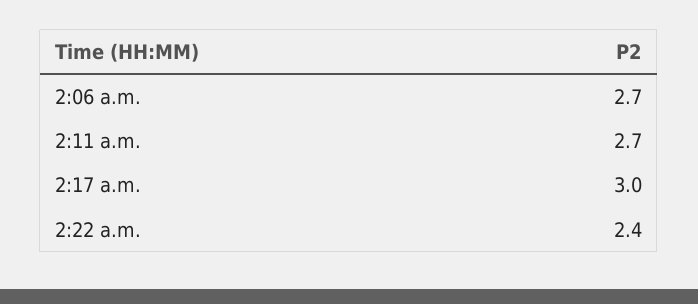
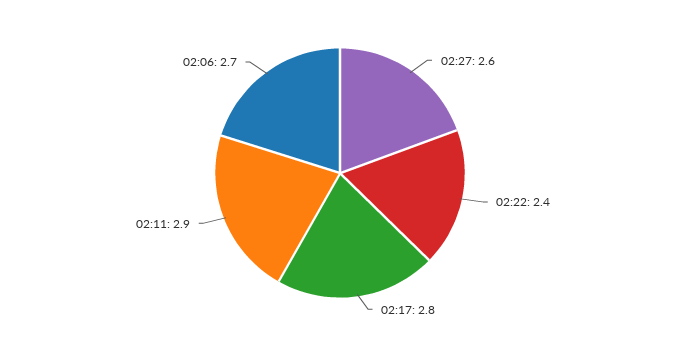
2:11 a.m.: 2.7 -> 2.9
2:17 a.m.: 3 -> 2.8
02:27: none -> 2.6

